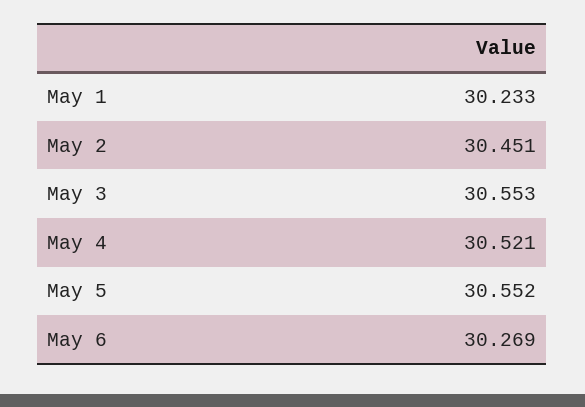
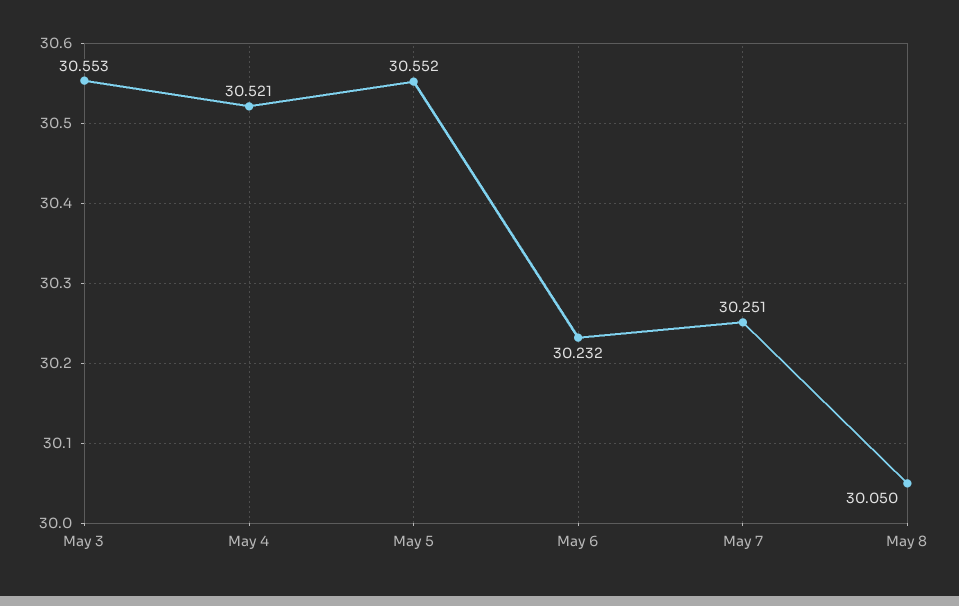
May 1: 30.233 -> none
May 2: 30.451 -> none
May 6: 30.269 -> 30.232
May 7: none -> 30.251
May 8: none -> 30.05

